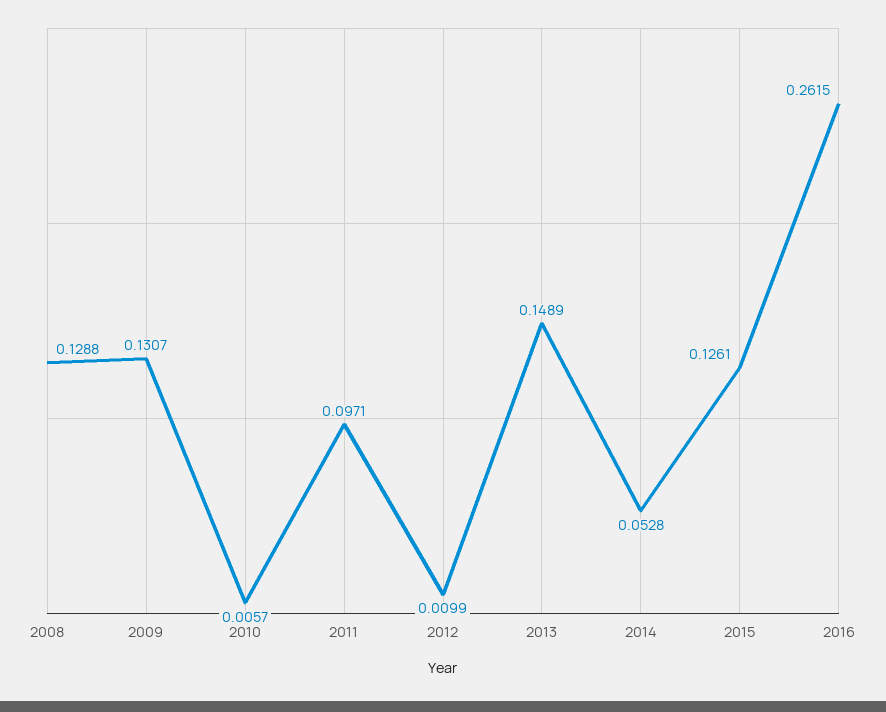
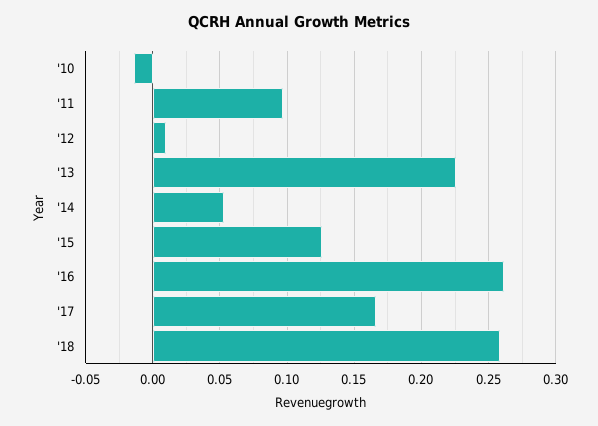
2008: 0.1288 -> none
2009: 0.1307 -> none
2010: 0.0057 -> -0.015
2013: 0.1489 -> 0.225
'17: none -> 0.165
'18: none -> 0.26

